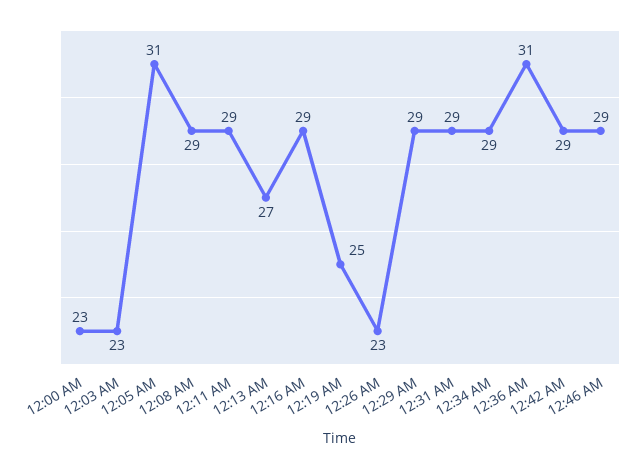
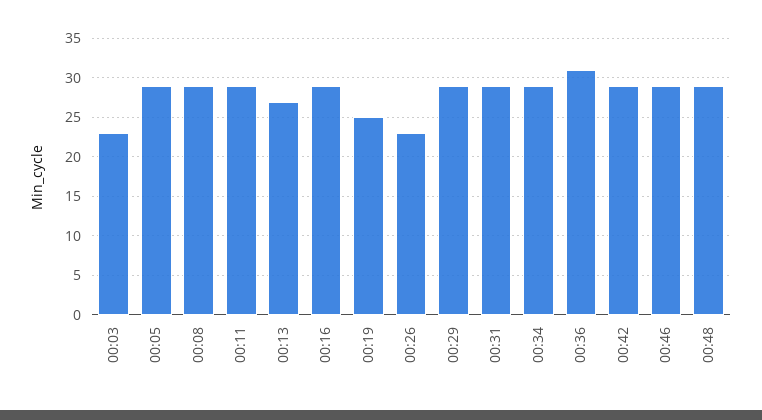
12:00 AM: 23 -> none
12:05 AM: 31 -> 29
00:48: none -> 29

